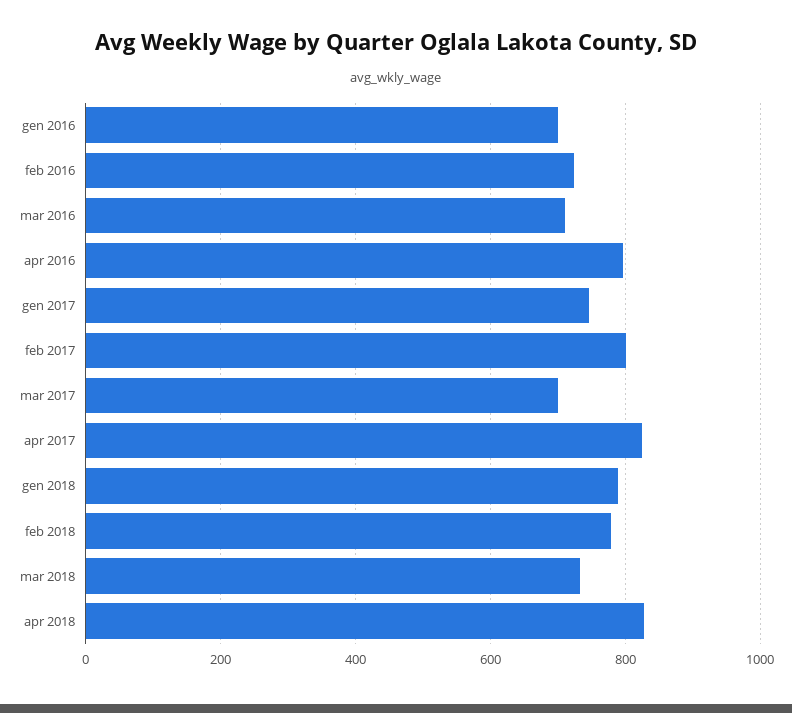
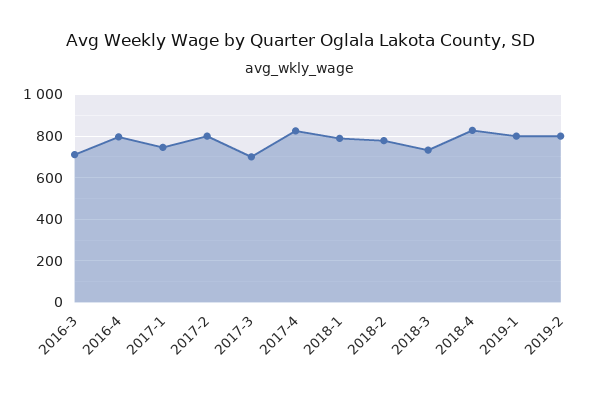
gen 2016: 700 -> none
feb 2016: 720 -> none
2019-1: none -> 800
2019-2: none -> 800

